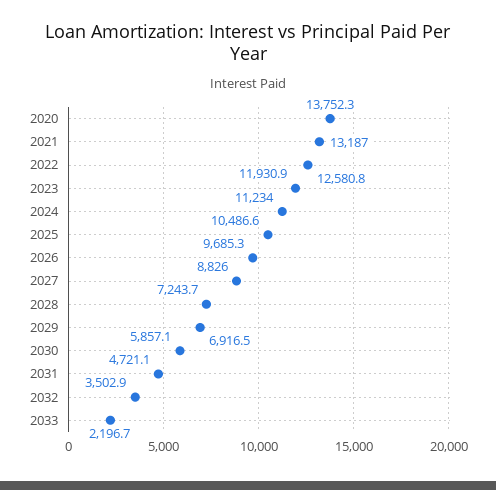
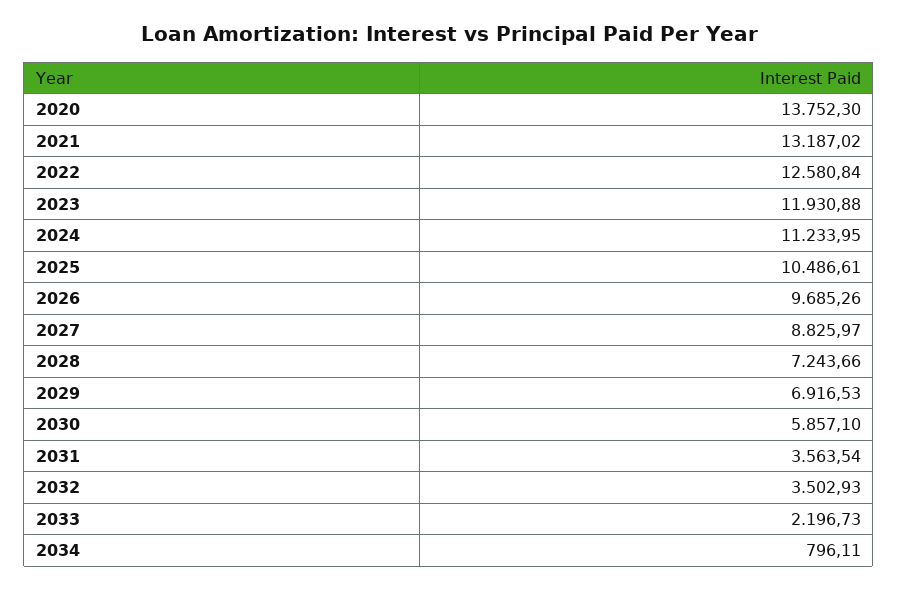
2031: 4721.1 -> 3563.54
2034: none -> 796.11

